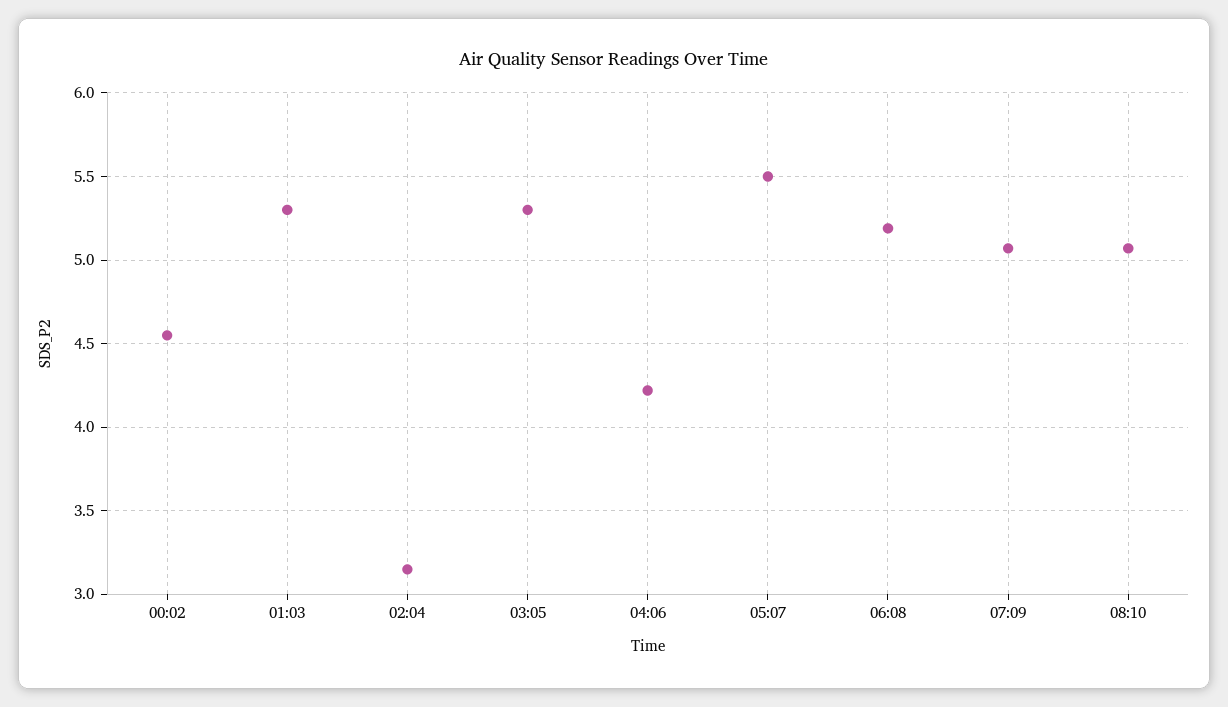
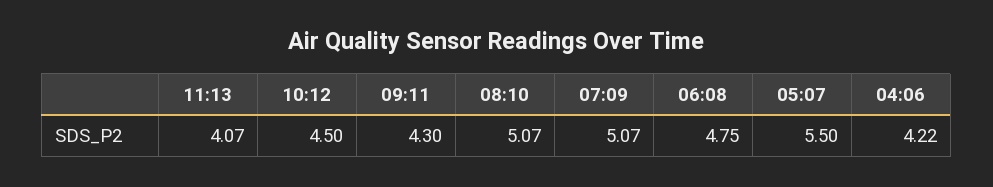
00:02: 4.55 -> none
01:03: 5.3 -> none
02:04: 3.15 -> none
03:05: 5.3 -> none
06:08: 5.2 -> 4.75
11:13: none -> 4.07
10:12: none -> 4.5
09:11: none -> 4.3

